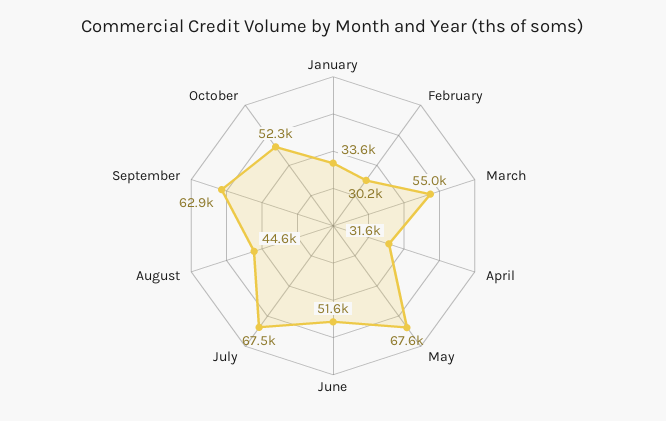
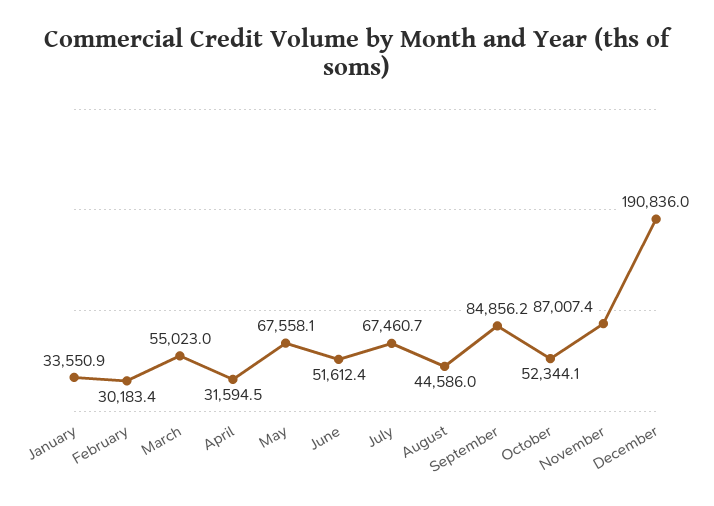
September: 62900 -> 84856.2
November: none -> 87007.4
December: none -> 190836

